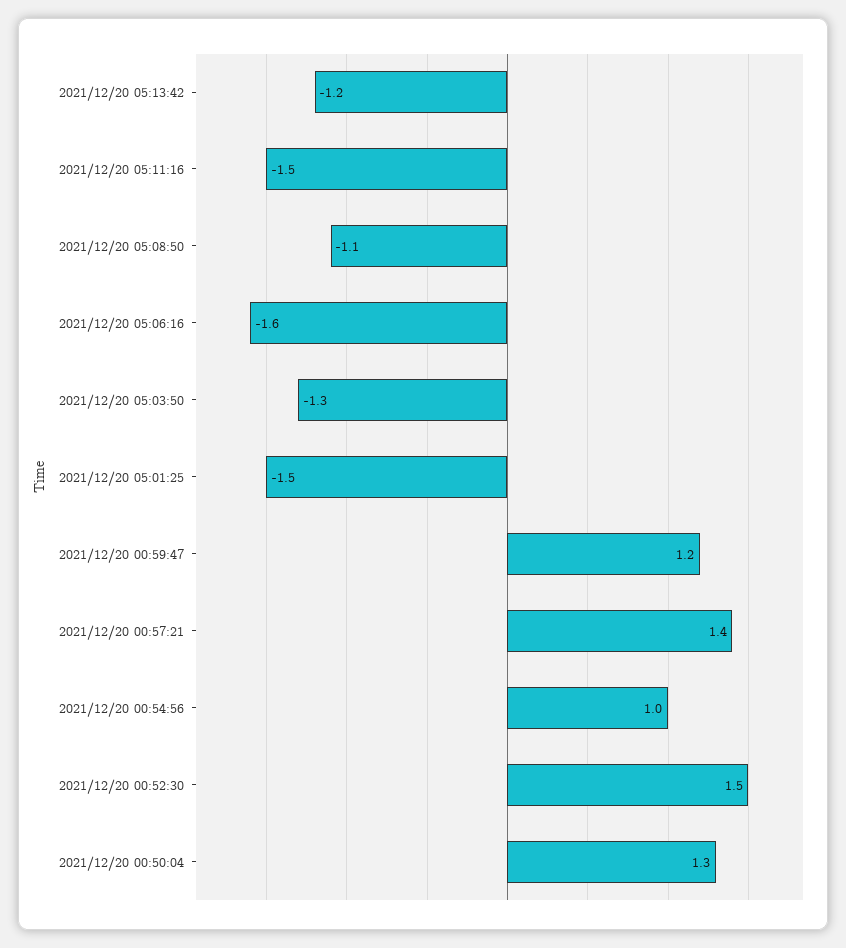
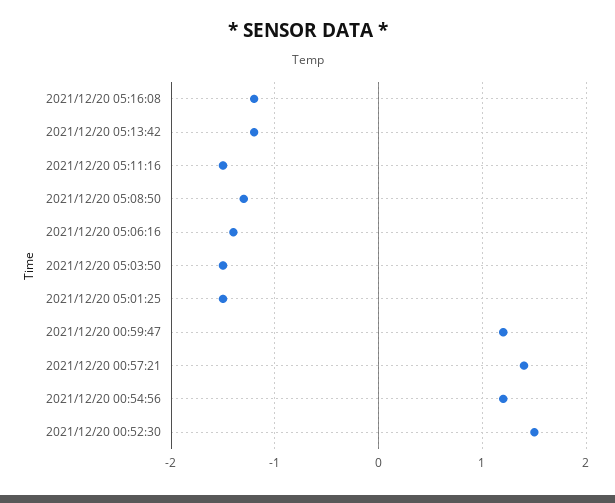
2021/12/20 05:08:50: -1.1 -> -1.3
2021/12/20 05:06:16: -1.6 -> -1.4
2021/12/20 05:03:50: -1.3 -> -1.5
2021/12/20 00:54:56: 1 -> 1.2
2021/12/20 00:50:04: 1.3 -> none
2021/12/20 05:16:08: none -> -1.2

